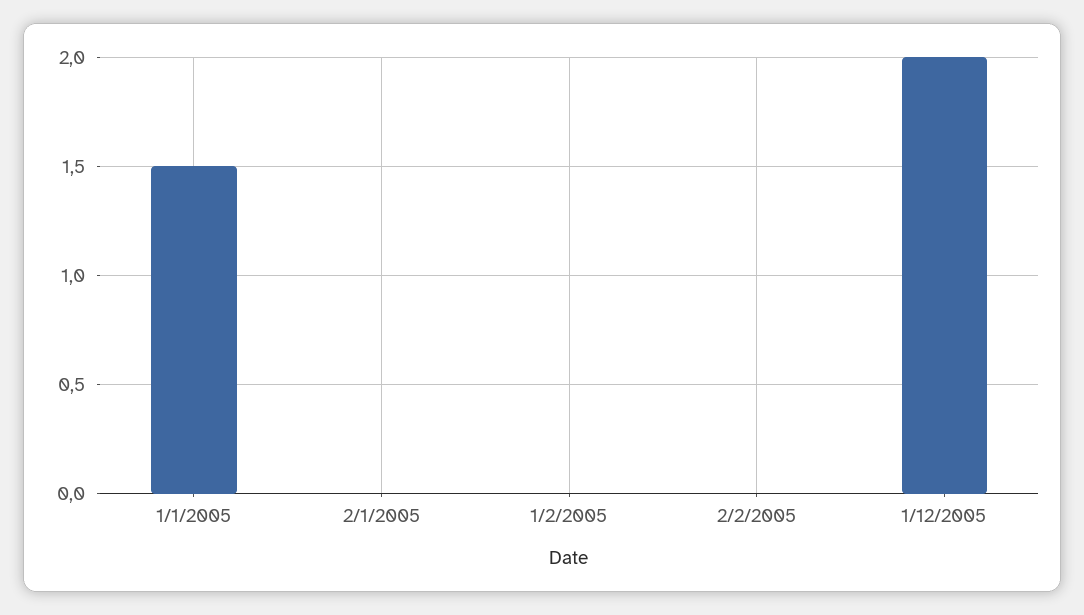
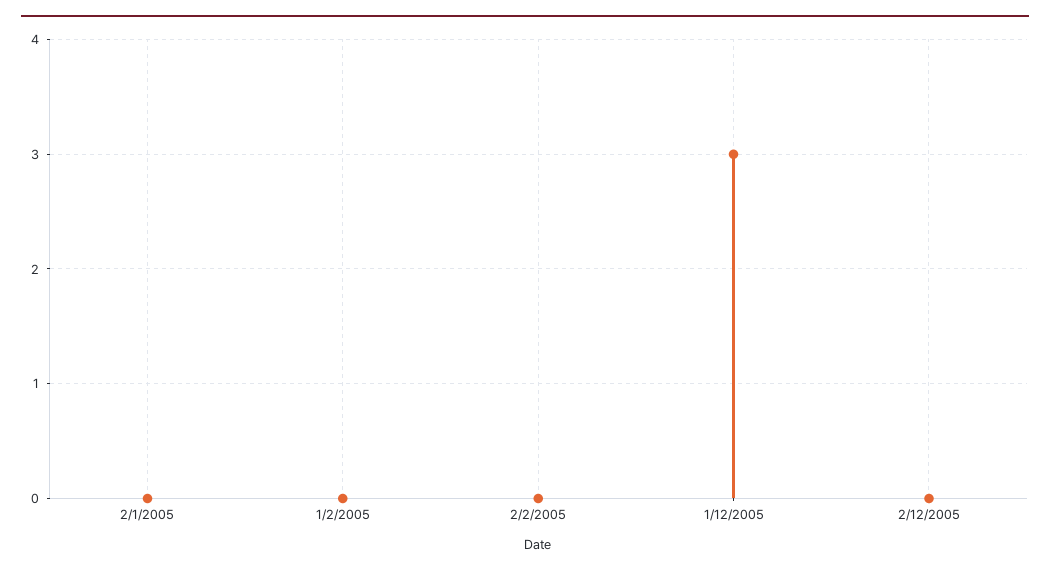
1/1/2005: 1.5 -> none
1/12/2005: 2 -> 3
2/12/2005: none -> 0

